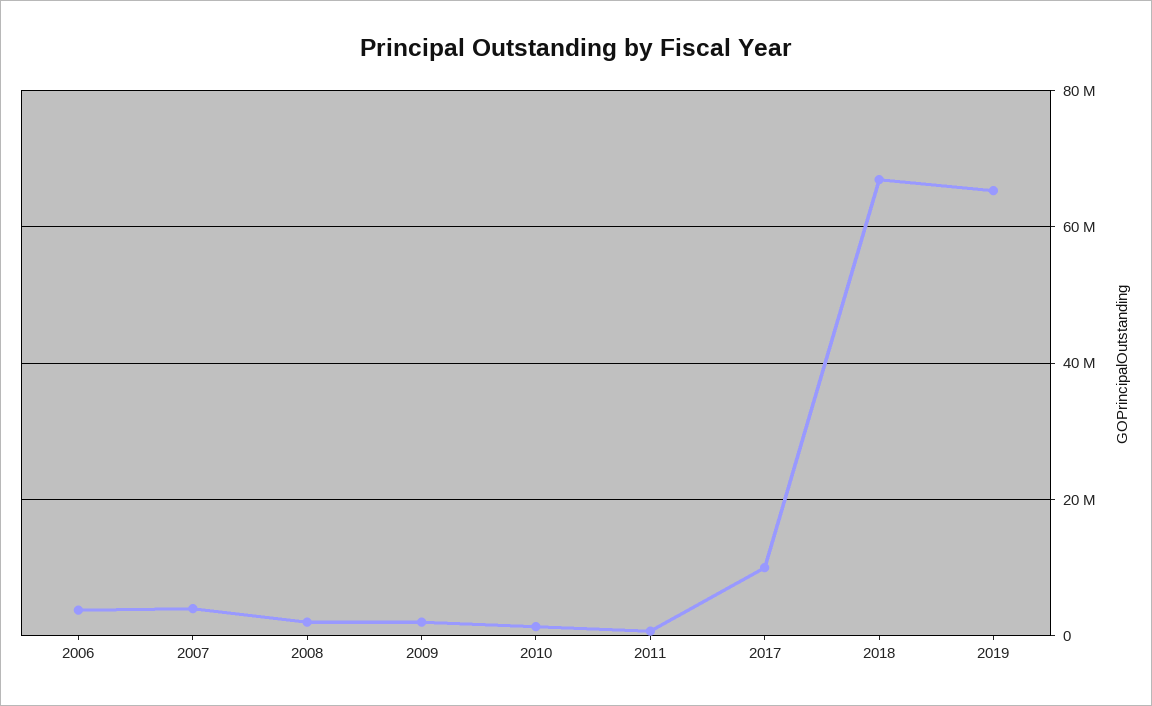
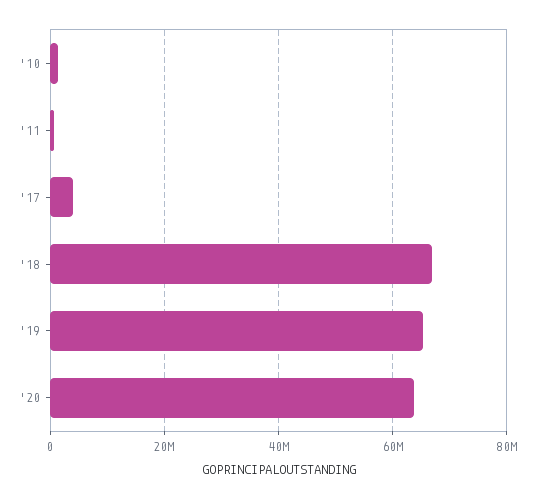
2006: 4000000 -> none
2007: 4000000 -> none
2008: 2000000 -> none
2009: 2000000 -> none
2017: 10000000 -> 4000000
'20: none -> 64000000

